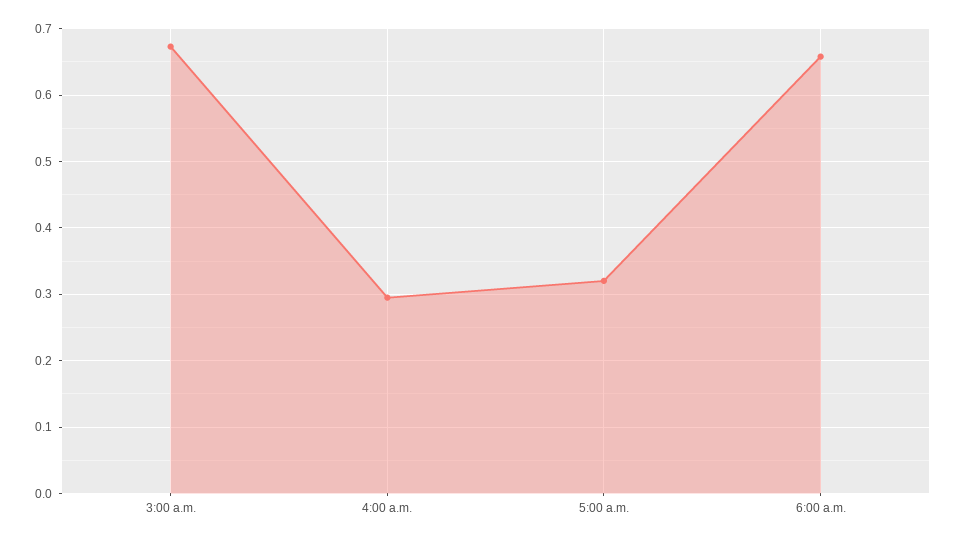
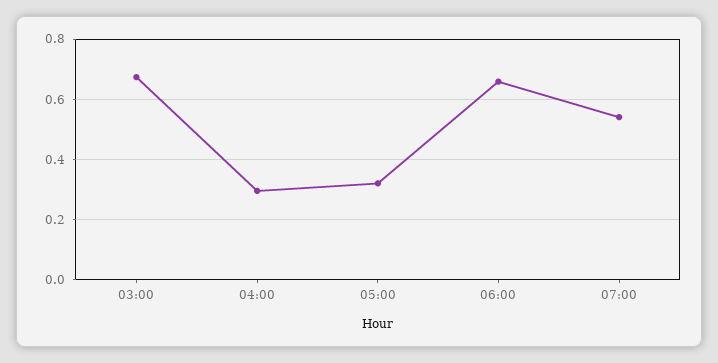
07:00: none -> 0.54

